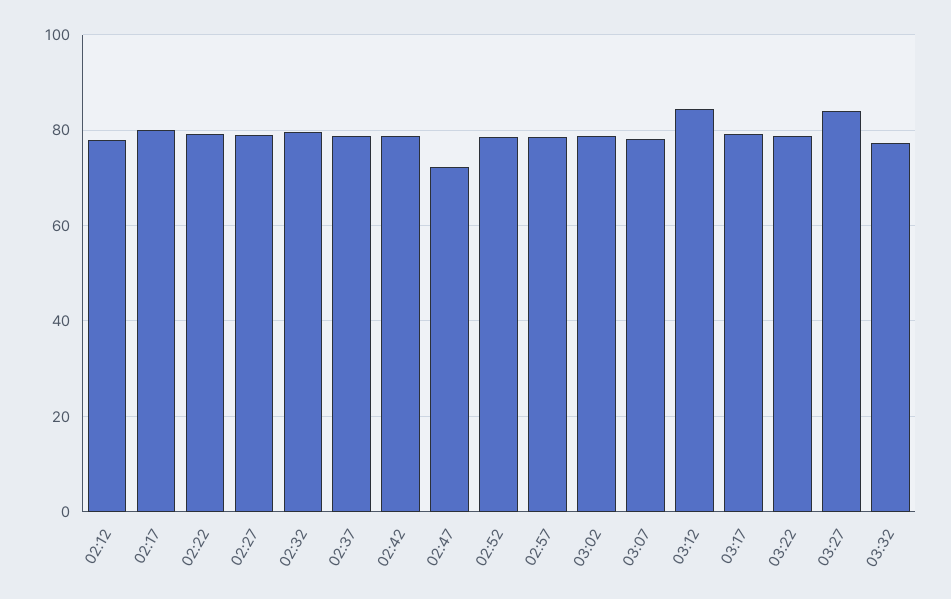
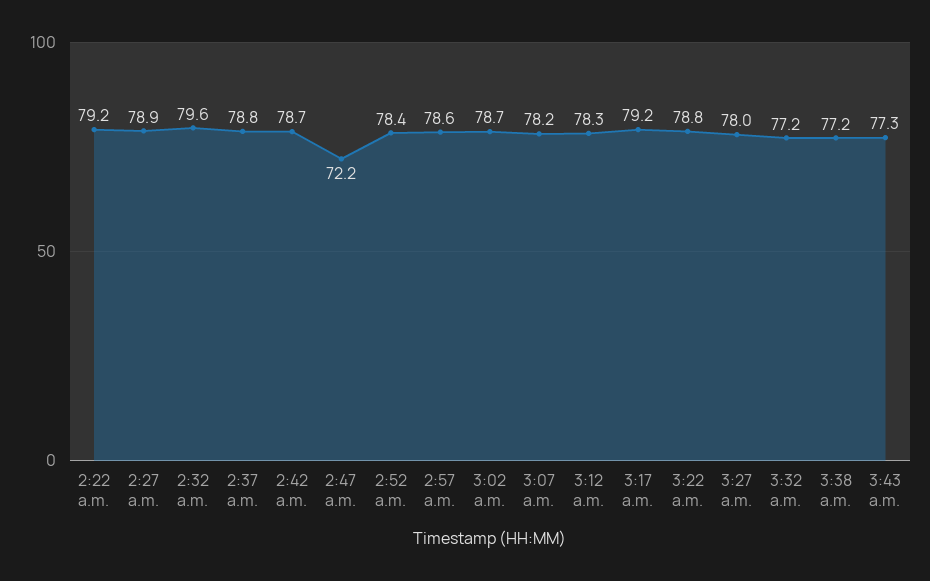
02:12: 78 -> none
02:17: 80 -> none
03:12: 84 -> 78.3
03:27: 84 -> 78
3:38 a.m.: none -> 77.2
3:43 a.m.: none -> 77.3

